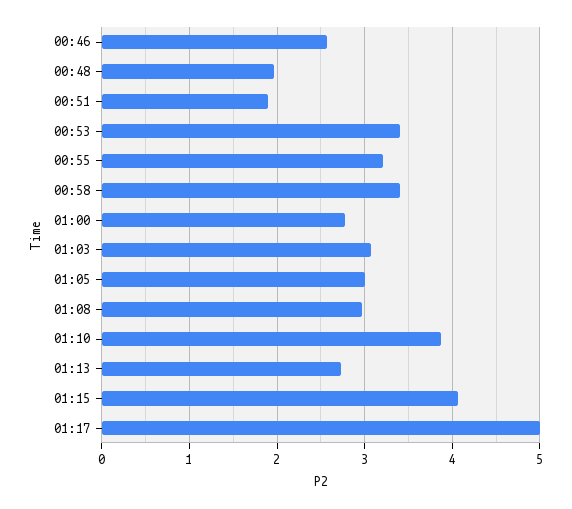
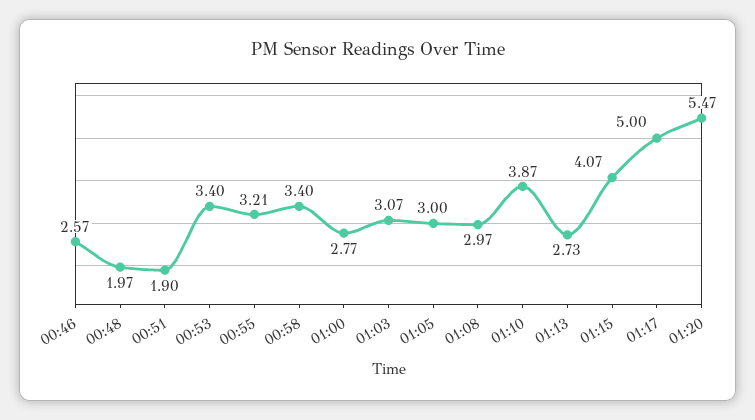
01:20: none -> 5.47

